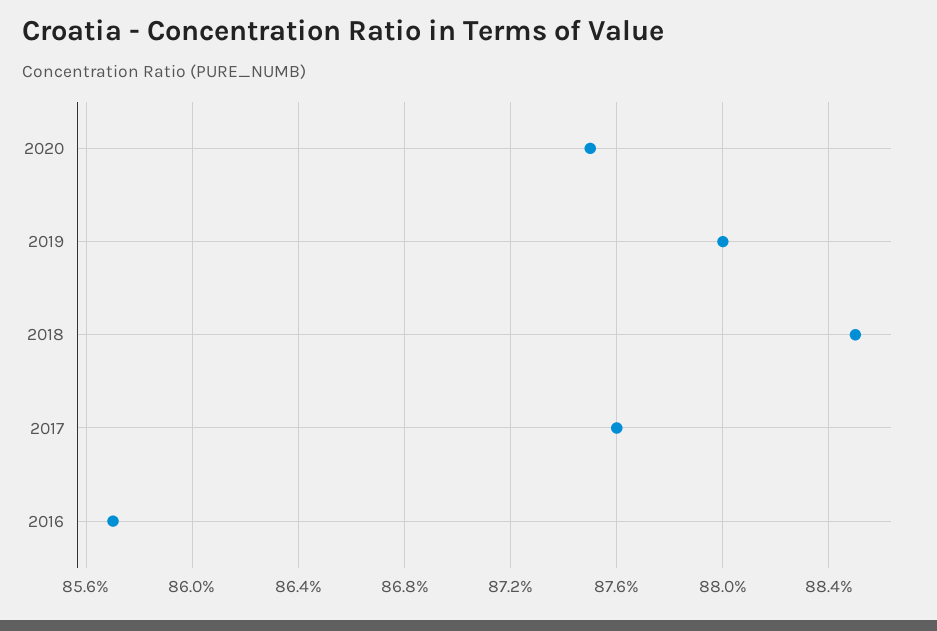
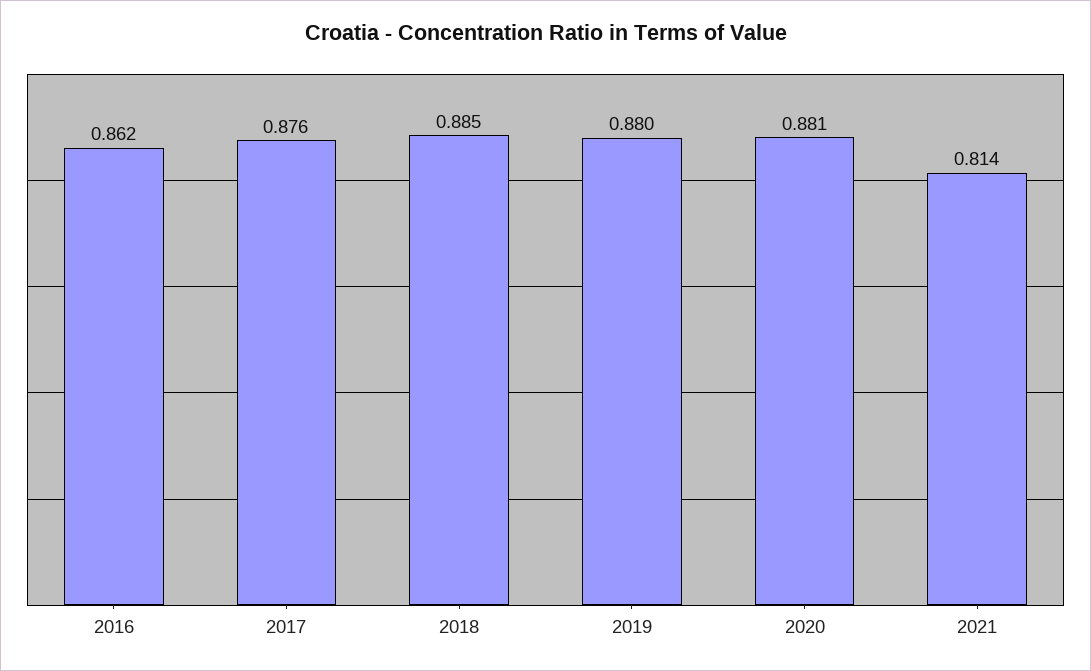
2020: 0.875 -> 0.881
2016: 0.857 -> 0.862
2021: none -> 0.814

